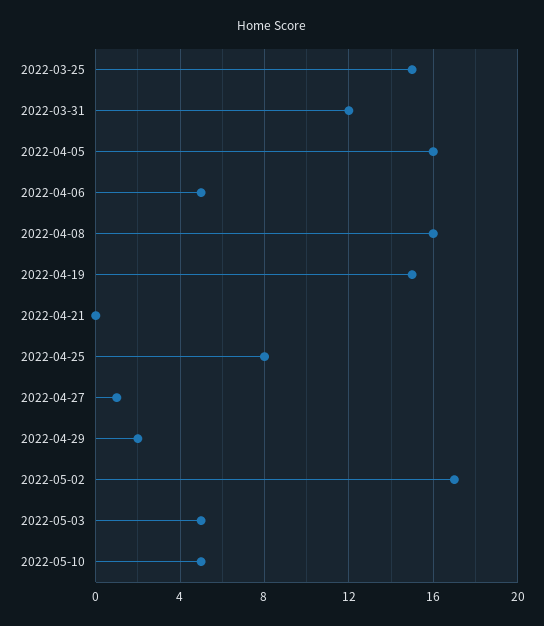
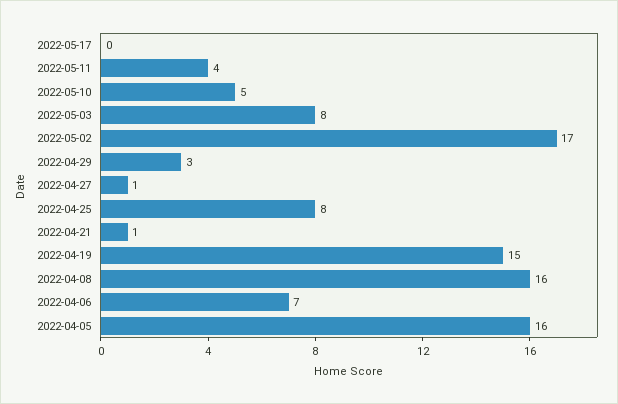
2022-03-25: 15 -> none
2022-03-31: 12 -> none
2022-04-06: 5 -> 7
2022-04-21: 0 -> 1
2022-04-29: 2 -> 3
2022-05-03: 5 -> 8
2022-05-17: none -> 0
2022-05-11: none -> 4

